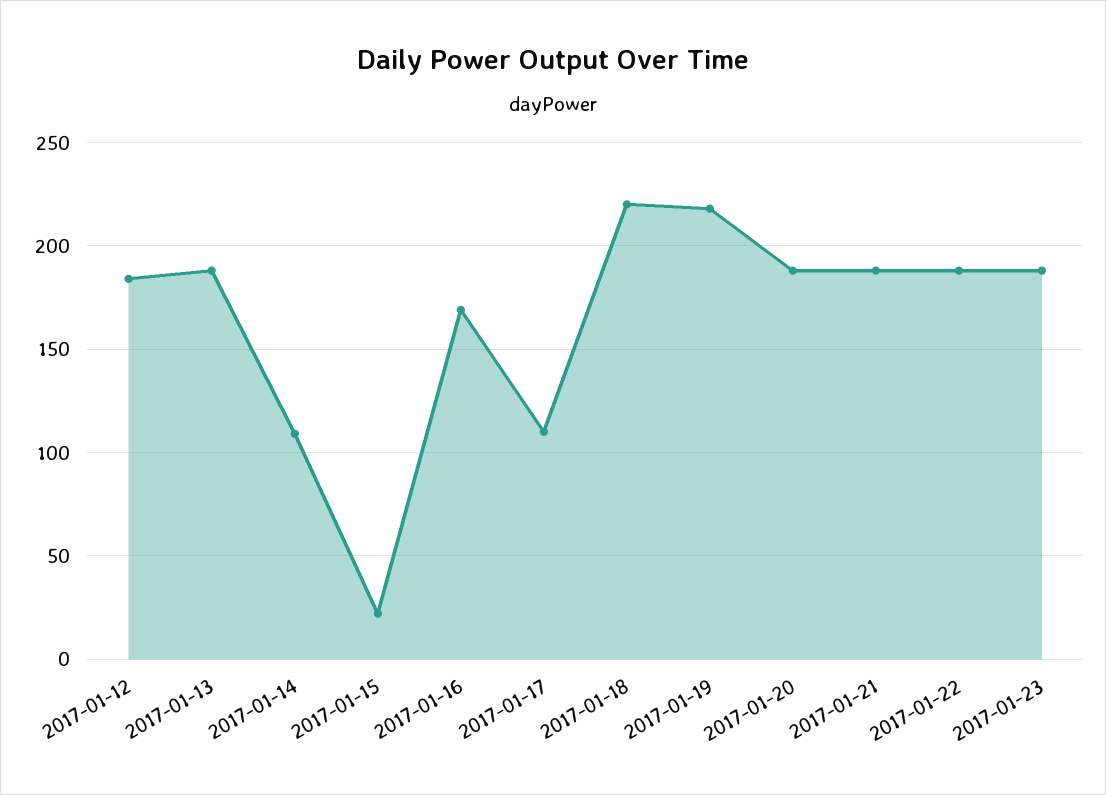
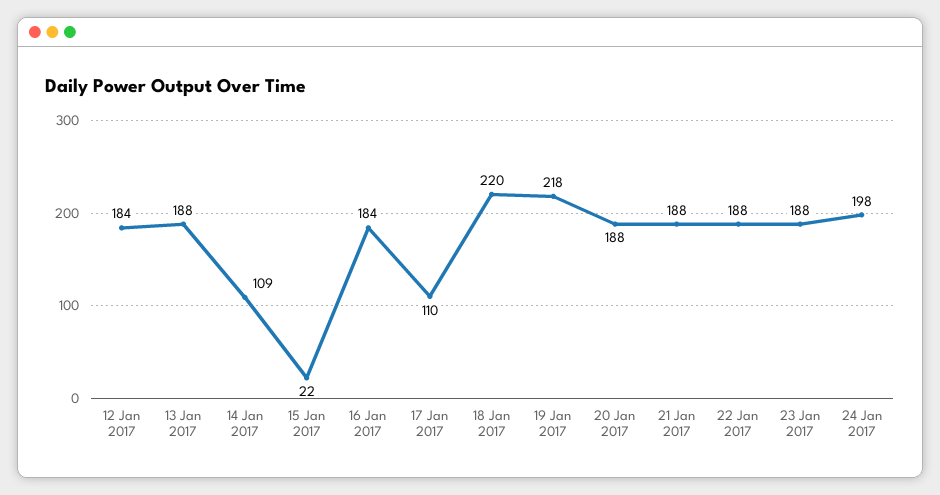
2017-01-16: 170 -> 184
24 Jan 2017: none -> 198

